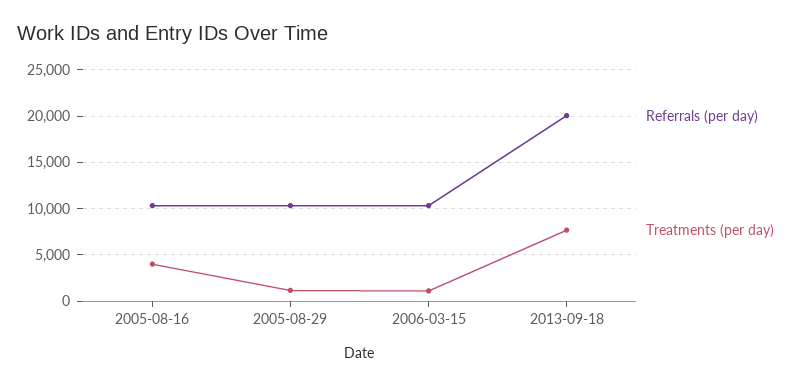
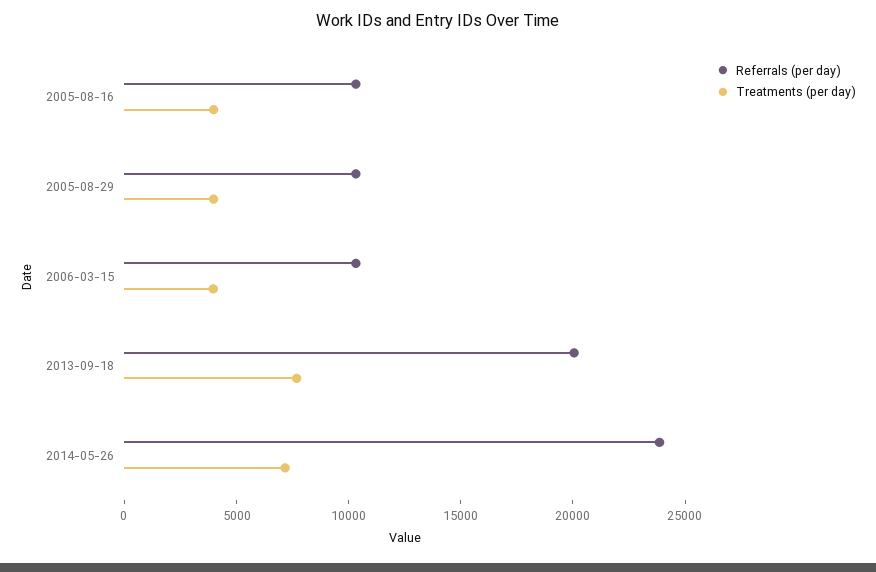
Treatments (per day), 2005-08-29: 1000 -> 4000
Treatments (per day), 2006-03-15: 1000 -> 4000
Referrals (per day), 2014-05-26: none -> 24000
Treatments (per day), 2014-05-26: none -> 7000

